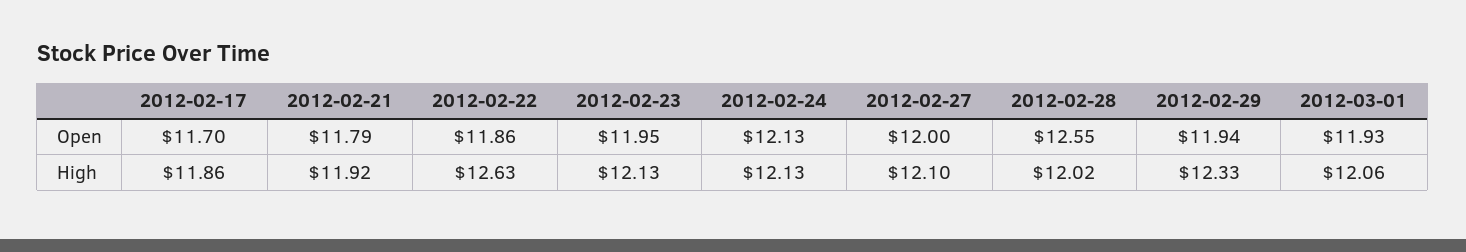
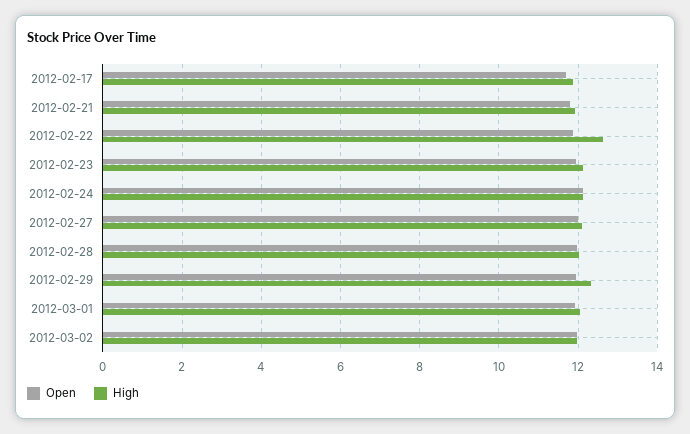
Open, 2012-02-28: 12.55 -> 12
Open, 2012-03-02: none -> 12
High, 2012-03-02: none -> 12

